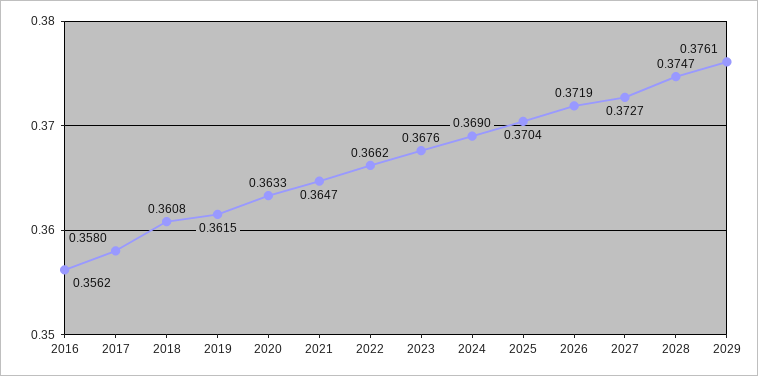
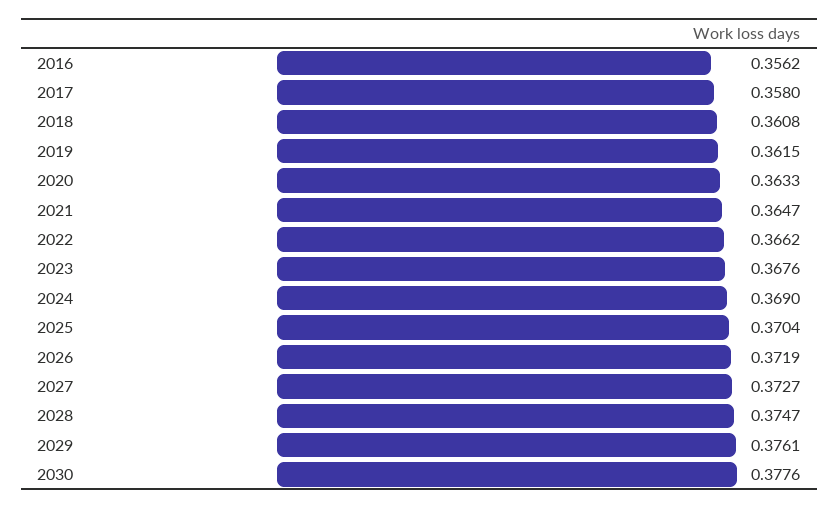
2030: none -> 0.3776

